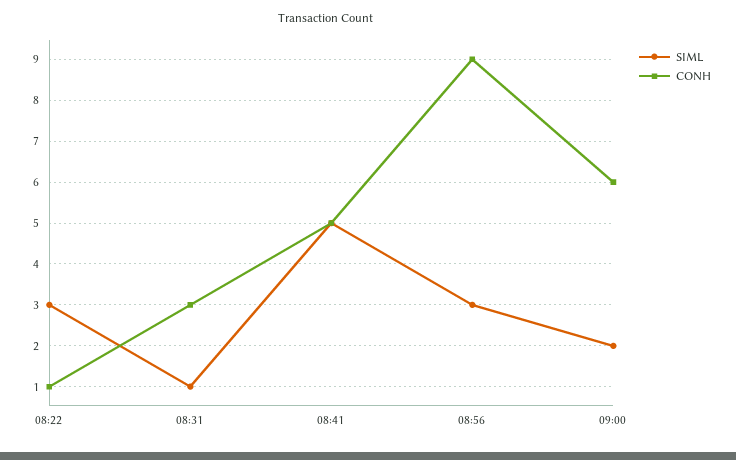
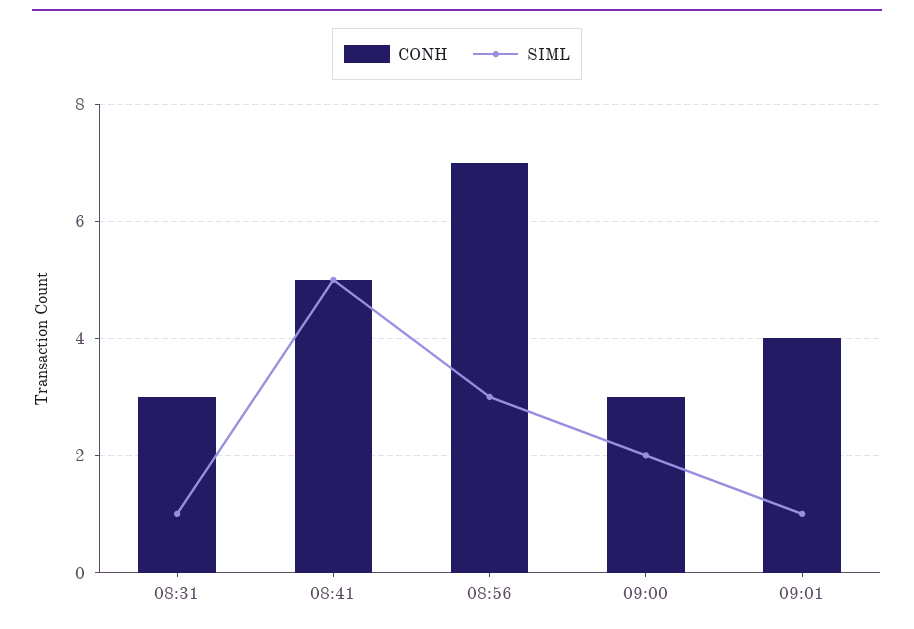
SIML, 08:22: 3 -> none
CONH, 08:22: 1 -> none
CONH, 08:56: 9 -> 7
CONH, 09:00: 6 -> 3
CONH, 09:01: none -> 4
SIML, 09:01: none -> 1

